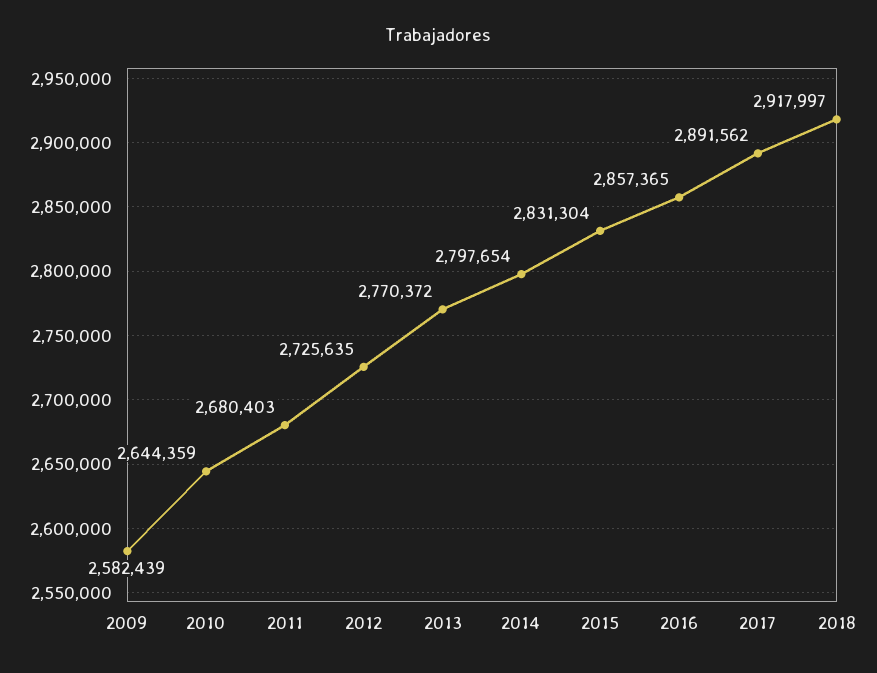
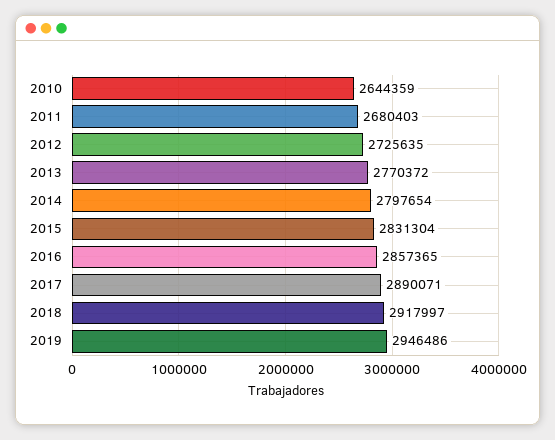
2009: 2582439 -> none
2017: 2891562 -> 2890071
2019: none -> 2946486

